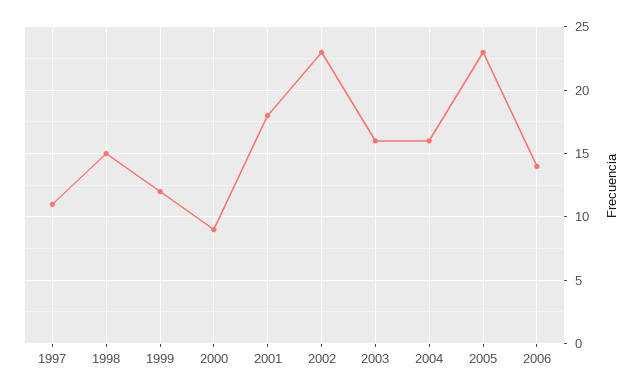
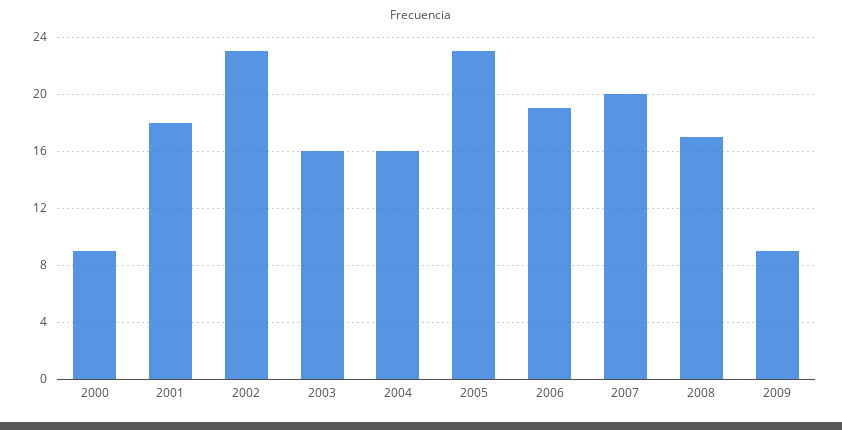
1997: 11 -> none
1998: 15 -> none
1999: 12 -> none
2006: 14 -> 19
2007: none -> 20
2008: none -> 17
2009: none -> 9

